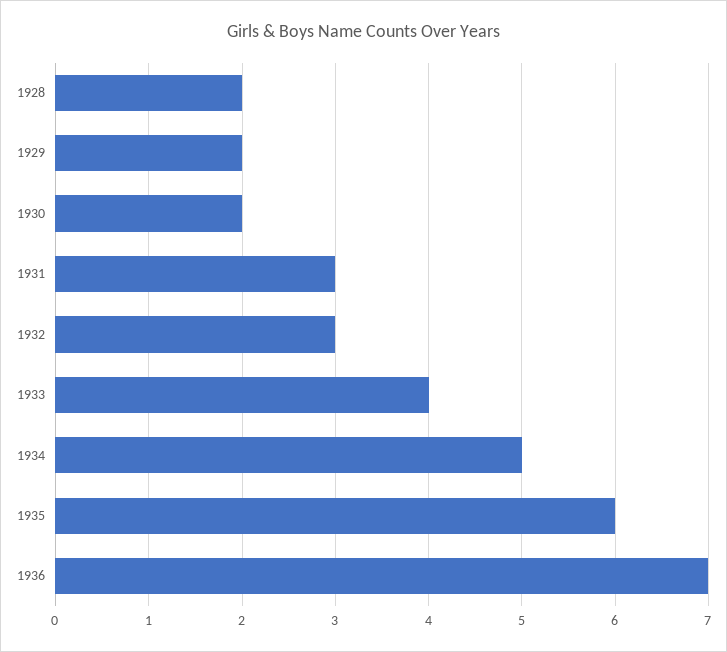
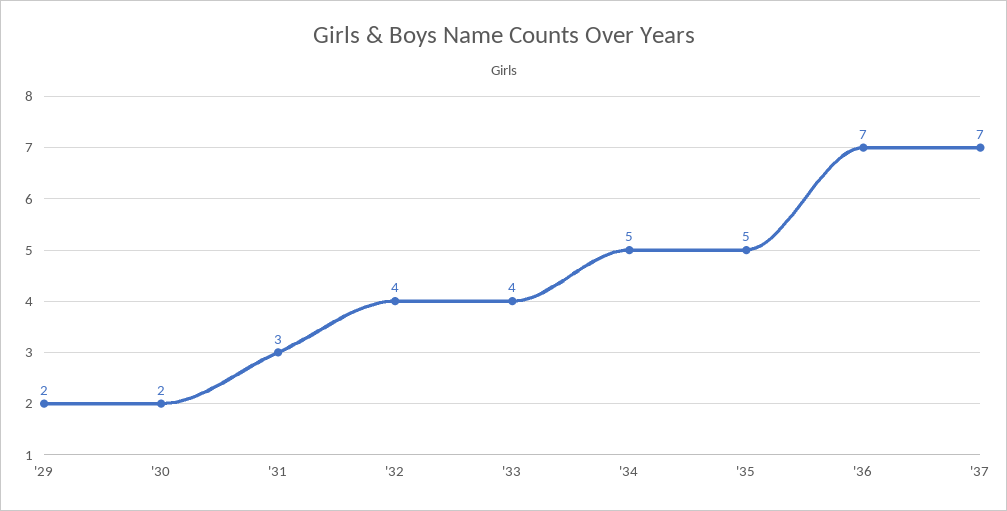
1928: 2 -> none
1932: 3 -> 4
1935: 6 -> 5
'37: none -> 7

